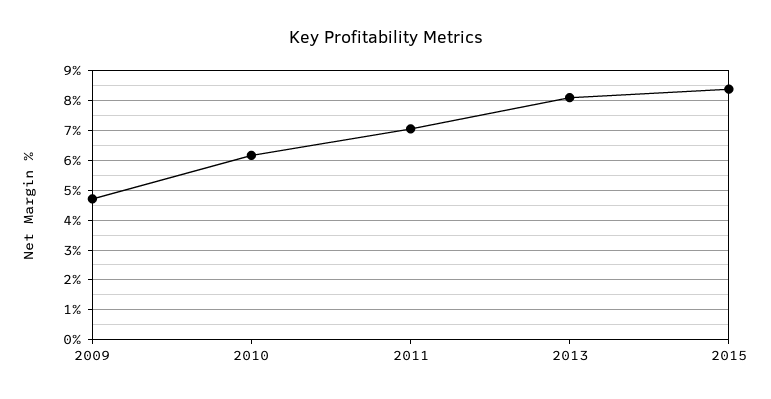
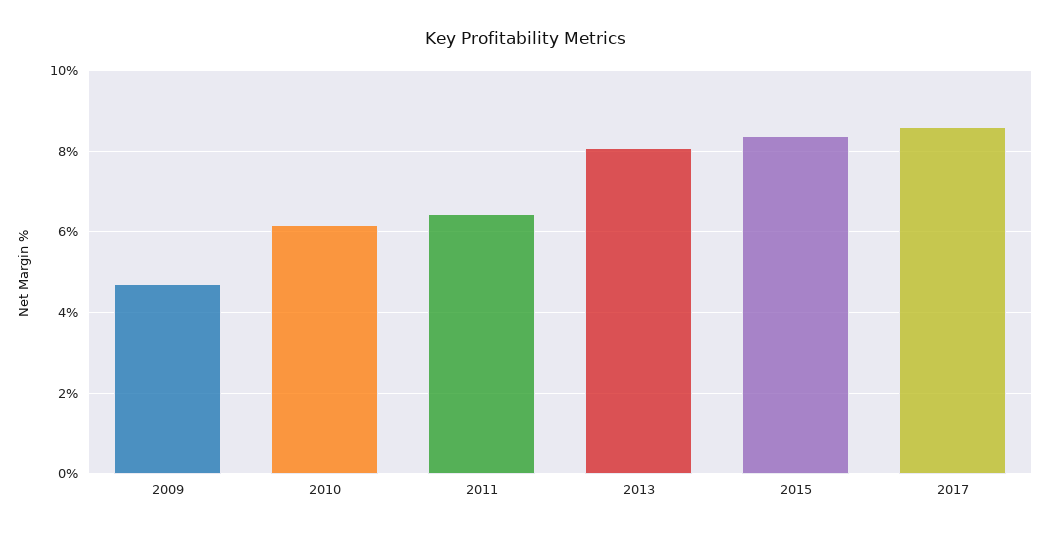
2011: 7 -> 6.4
2017: none -> 8.6

